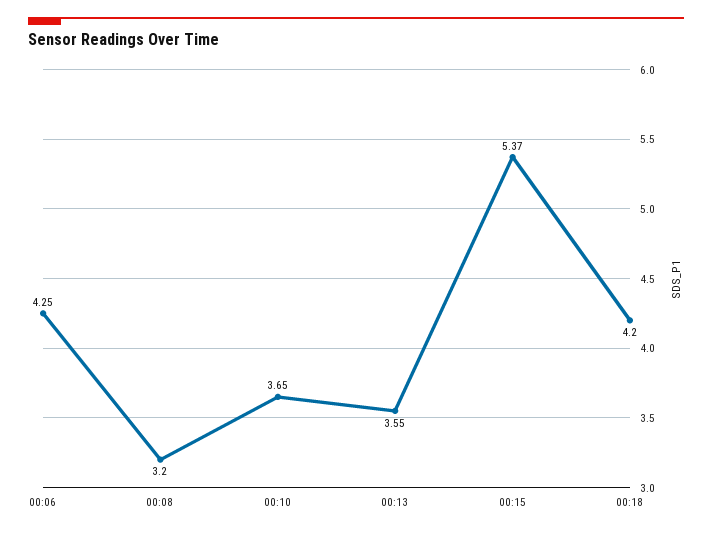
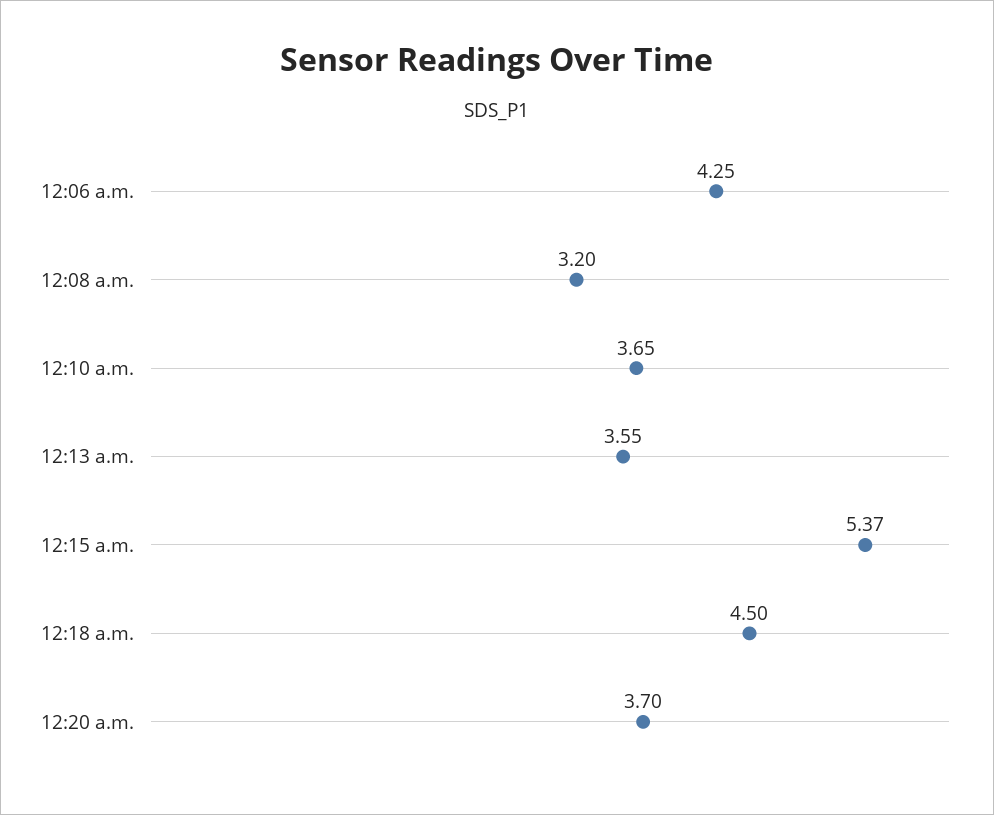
00:18: 4.2 -> 4.5
12:20 a.m.: none -> 3.7

